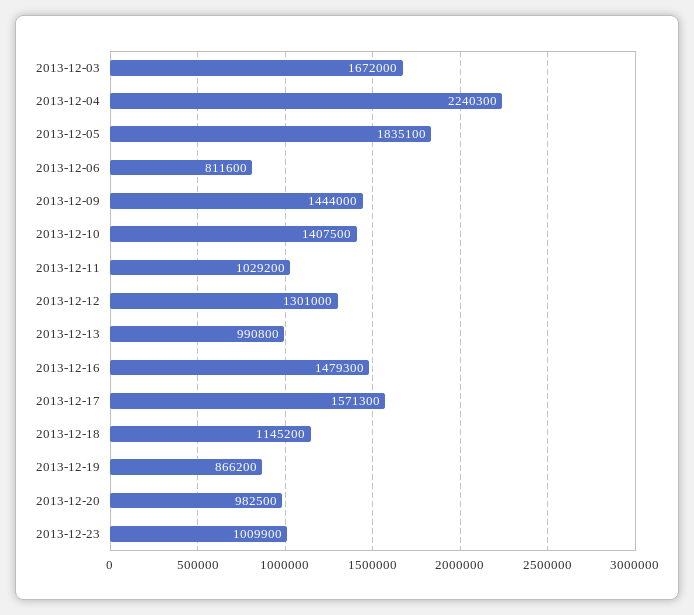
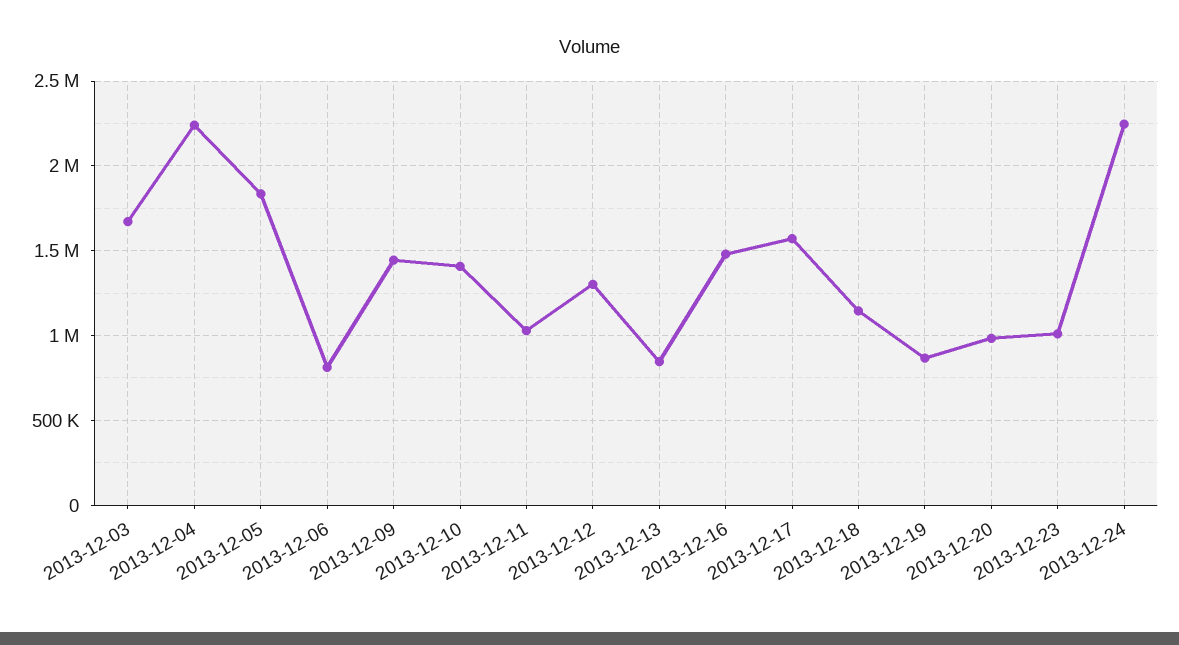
2013-12-13: 990800 -> 850000
2013-12-24: none -> 2250000

